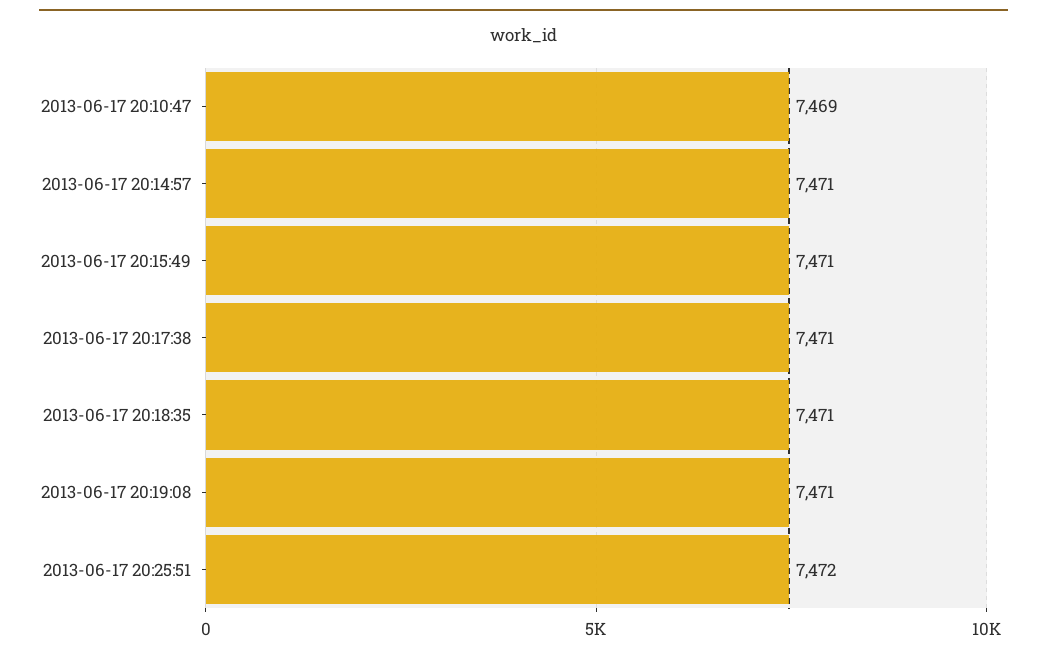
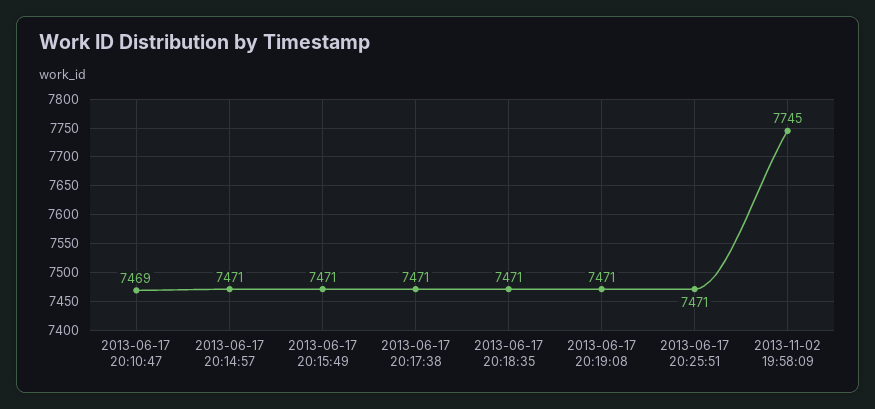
2013-06-17 20:25:51: 7472 -> 7471
2013-11-02 19:58:09: none -> 7745

